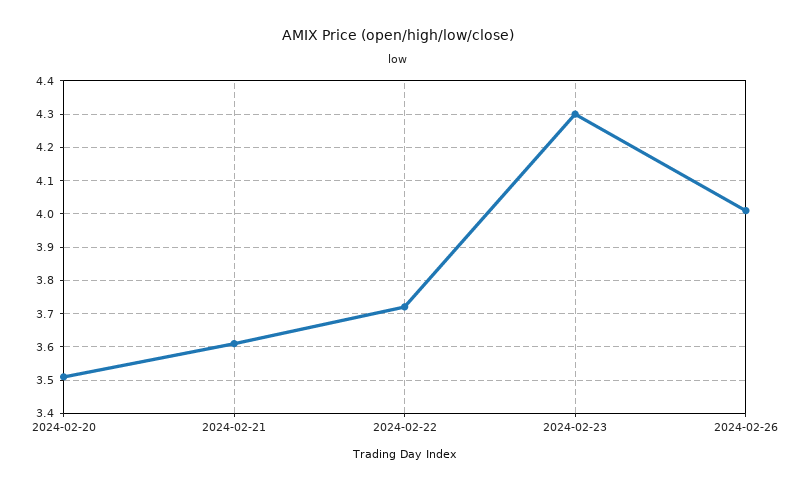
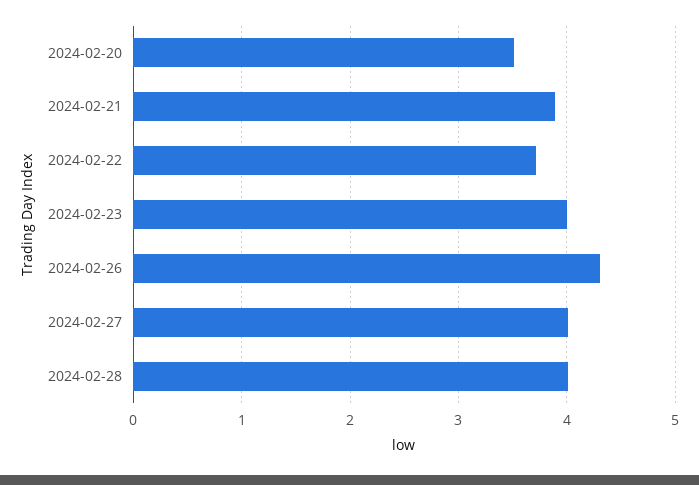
2024-02-21: 3.6 -> 3.9
2024-02-23: 4.3 -> 4
2024-02-26: 4 -> 4.3
2024-02-27: none -> 4
2024-02-28: none -> 4

